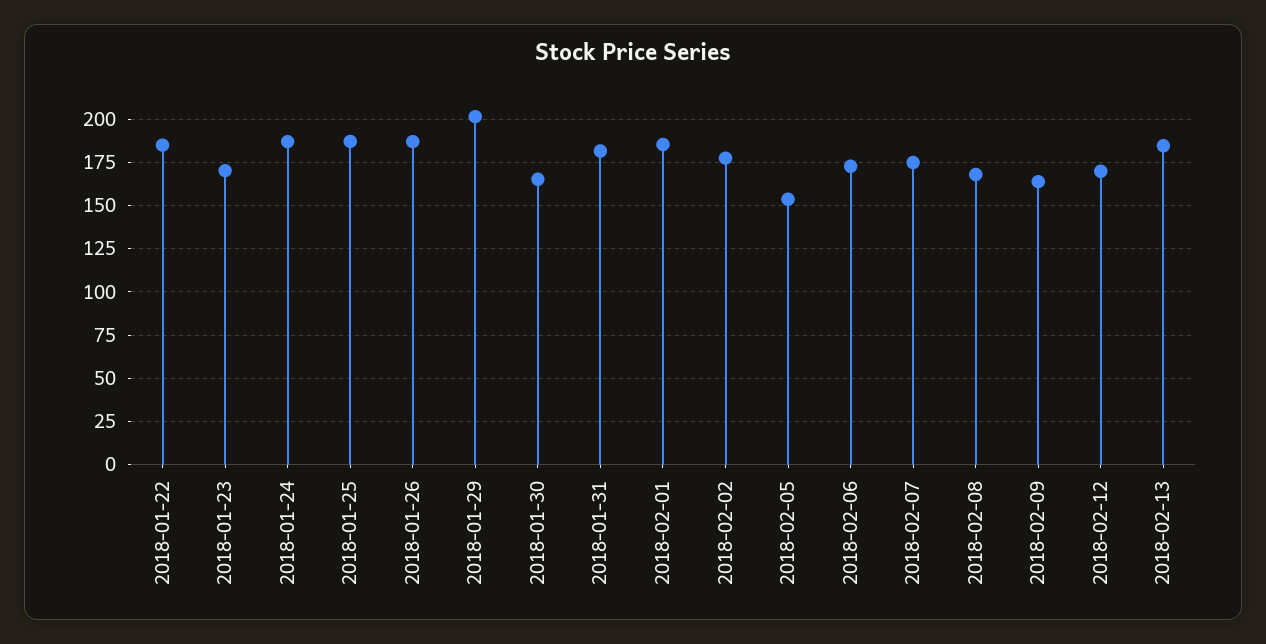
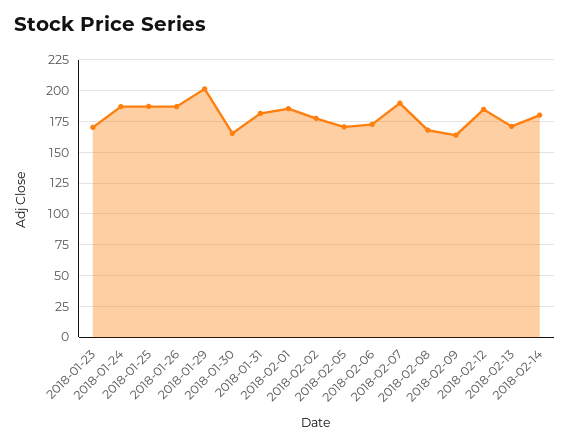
2018-01-22: 185 -> none
2018-02-05: 155 -> 170
2018-02-07: 175 -> 190
2018-02-12: 170 -> 185
2018-02-13: 185 -> 170
2018-02-14: none -> 180

